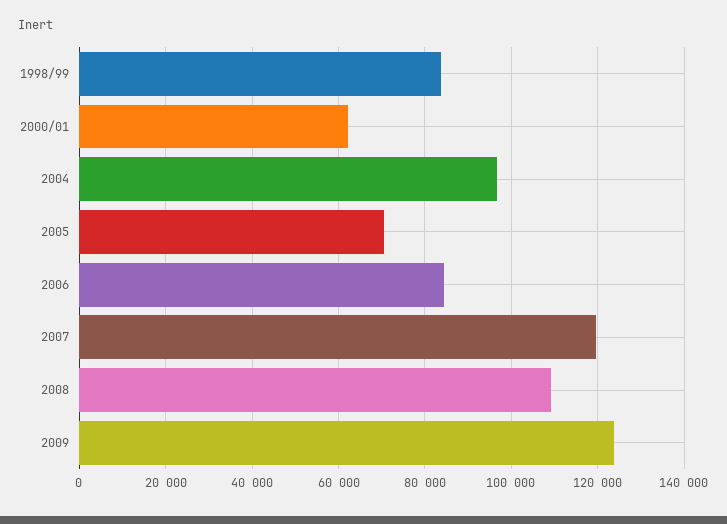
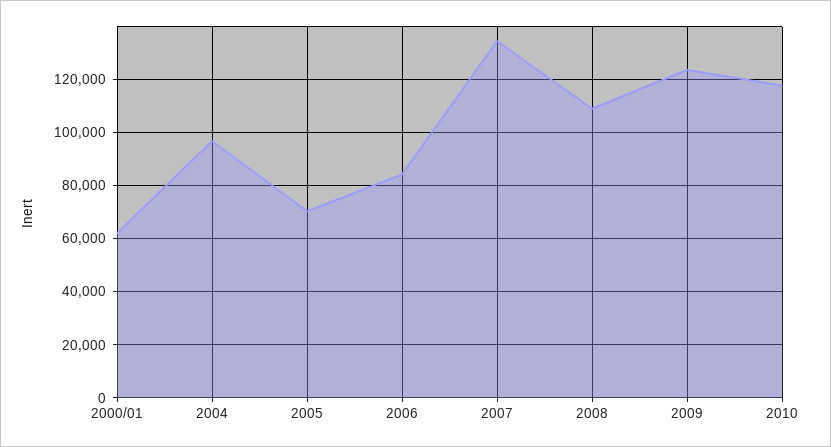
1998/99: 84000 -> none
2007: 120000 -> 135000
2010: none -> 117500

